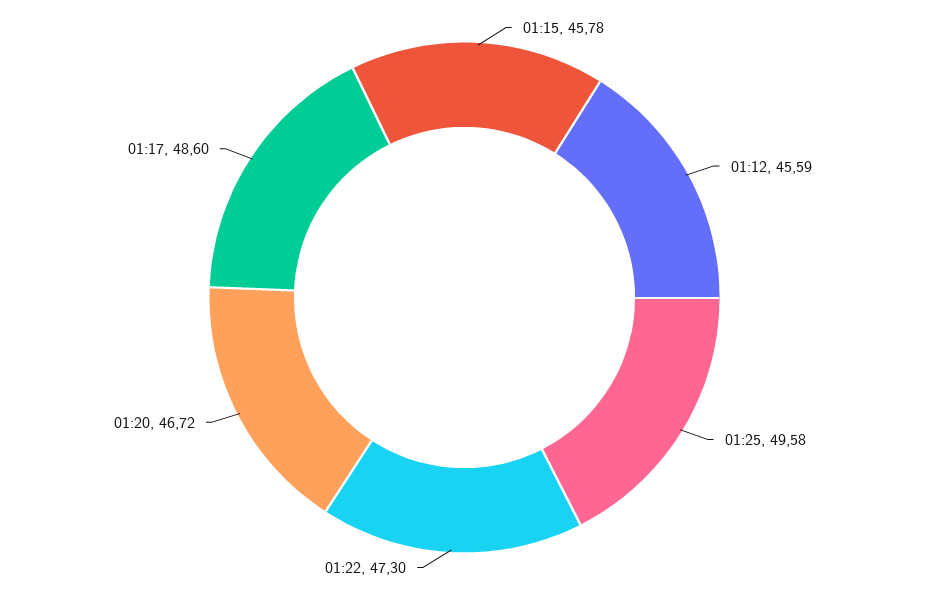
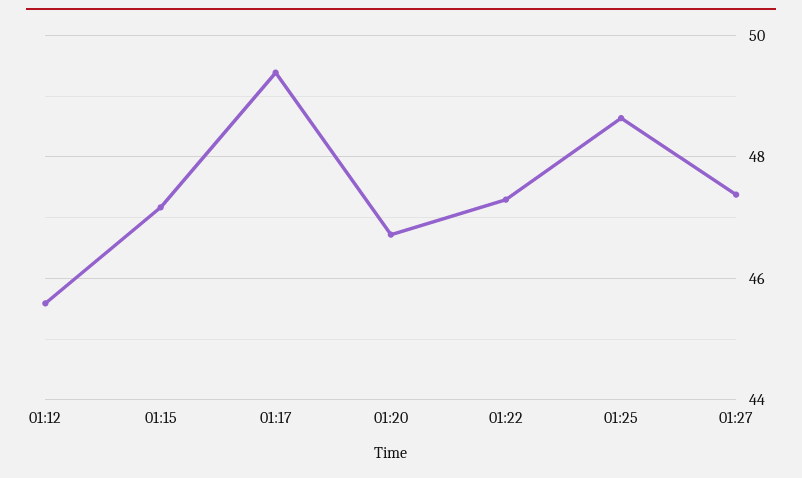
01:15: 45.78 -> 47.2
01:25: 49.58 -> 48.6
01:17: 48.6 -> 49.4
01:27: none -> 47.4

